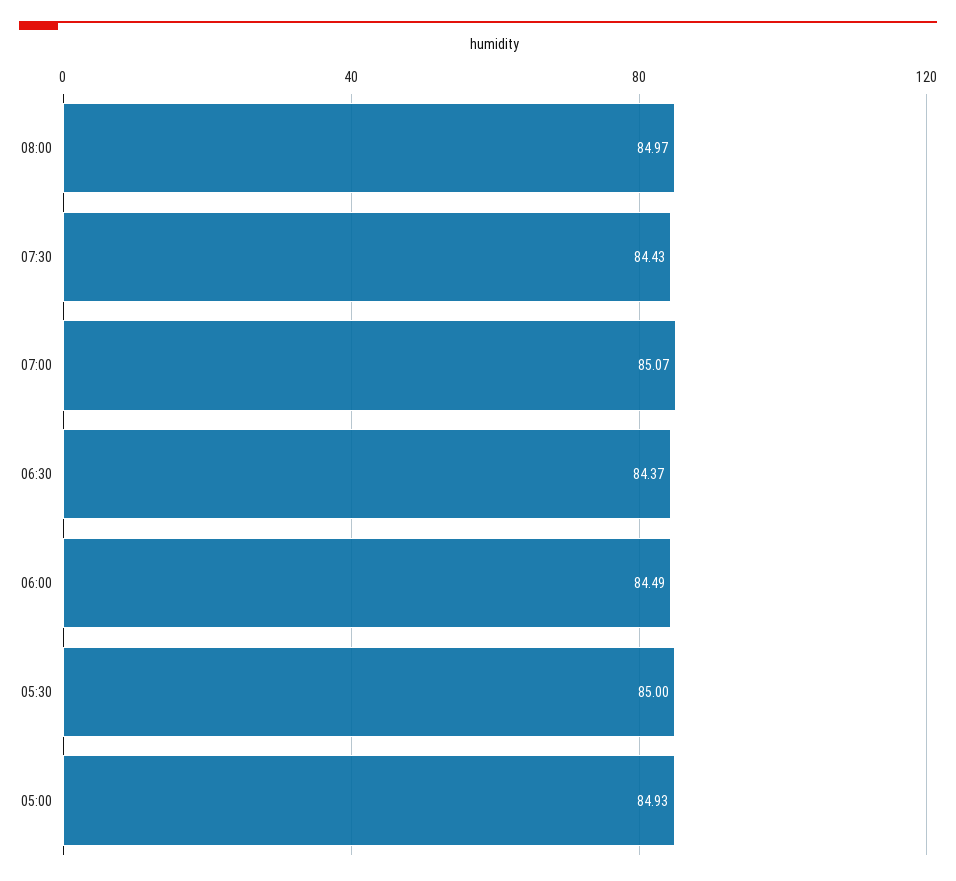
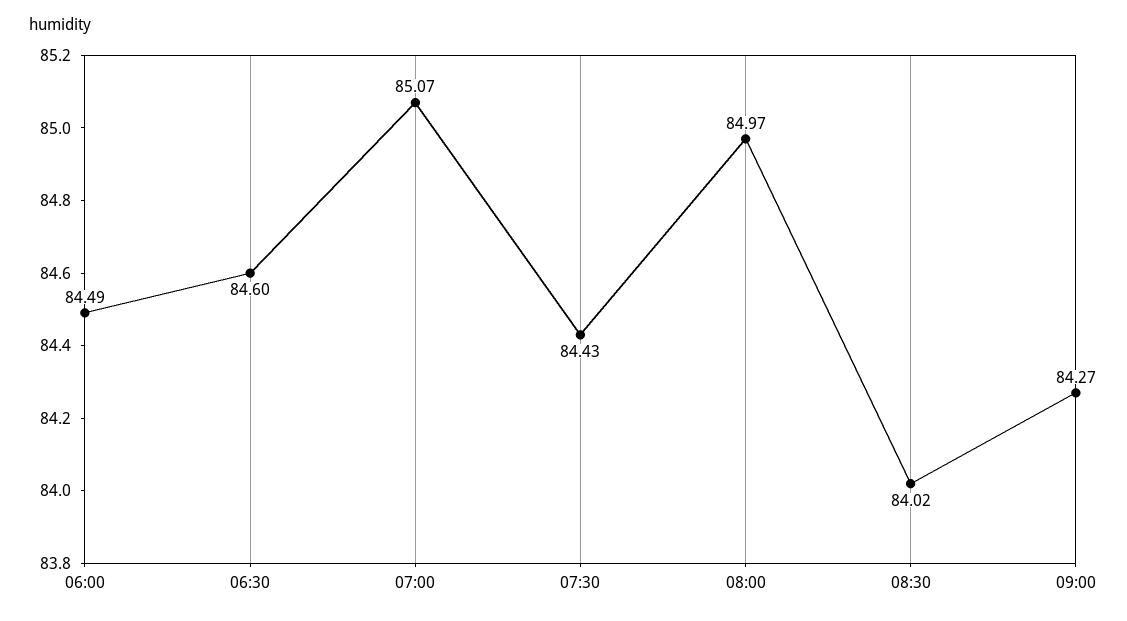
06:30: 84.37 -> 84.6
05:30: 85 -> none
05:00: 84.93 -> none
08:30: none -> 84.02
09:00: none -> 84.27

